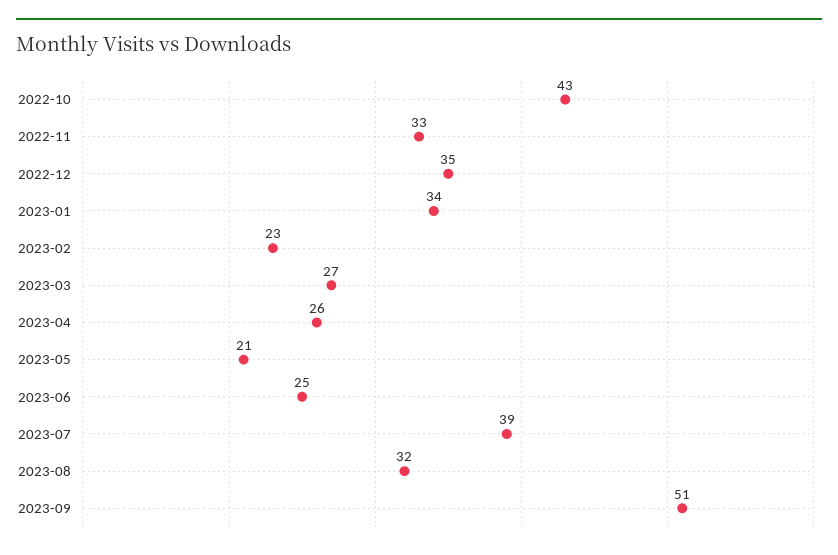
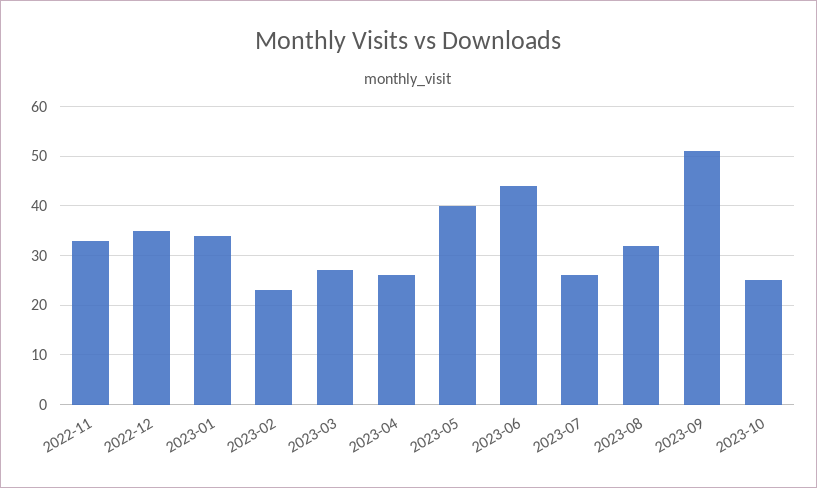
2022-10: 43 -> none
2023-05: 21 -> 40
2023-06: 25 -> 45
2023-07: 39 -> 25
2023-10: none -> 25

